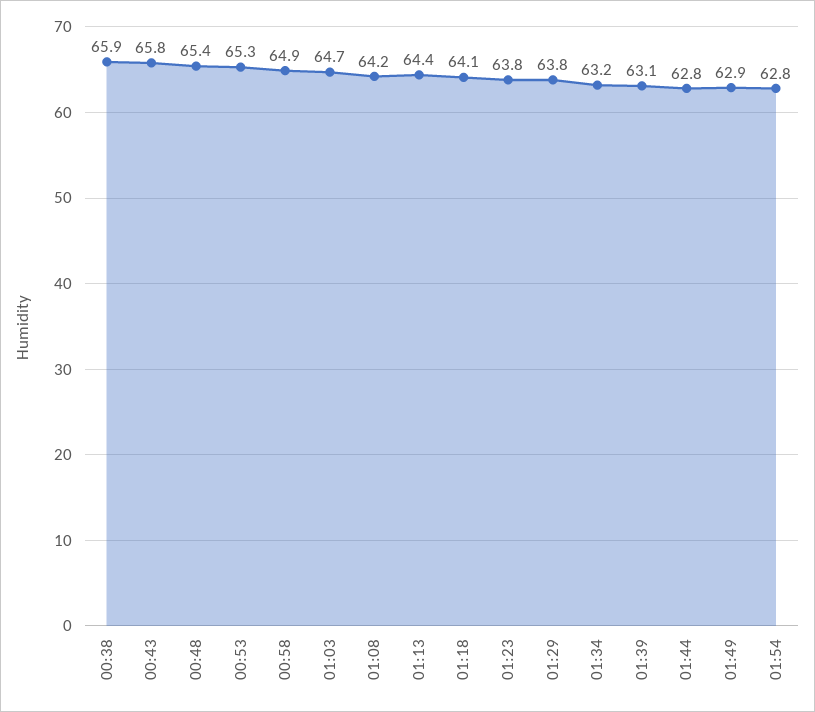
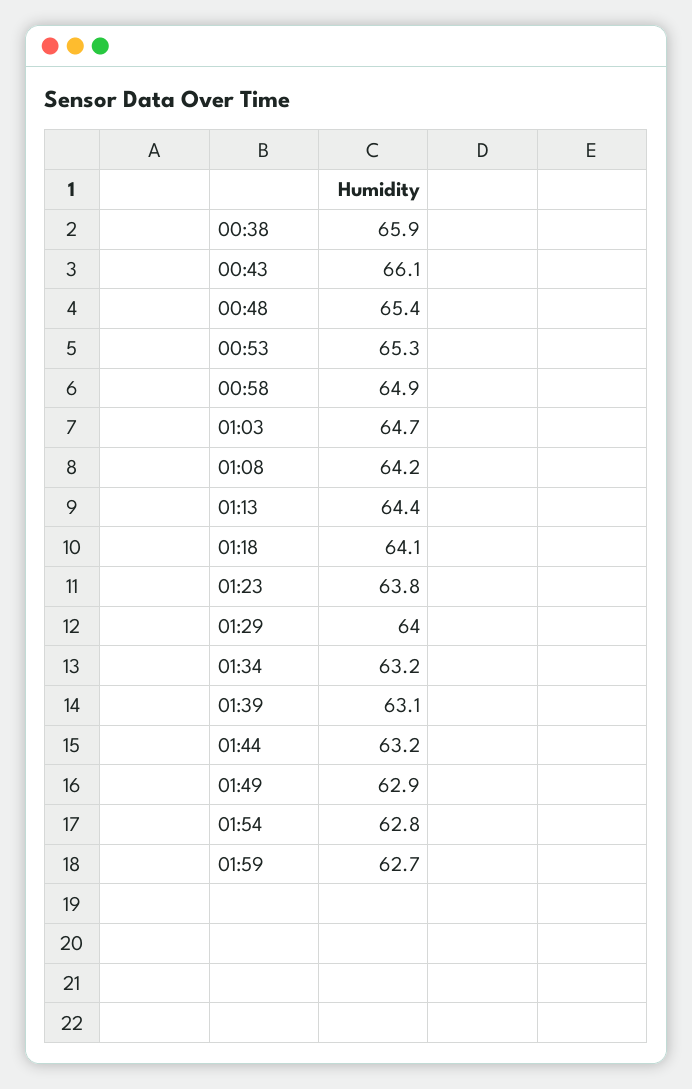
00:43: 65.8 -> 66.1
01:29: 63.8 -> 64
01:44: 62.8 -> 63.2
01:59: none -> 62.7

